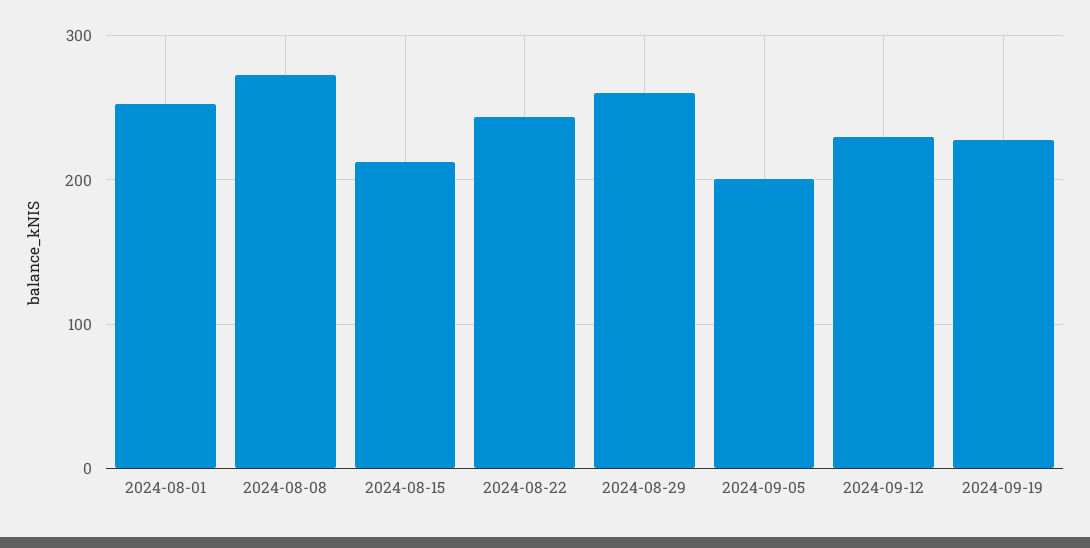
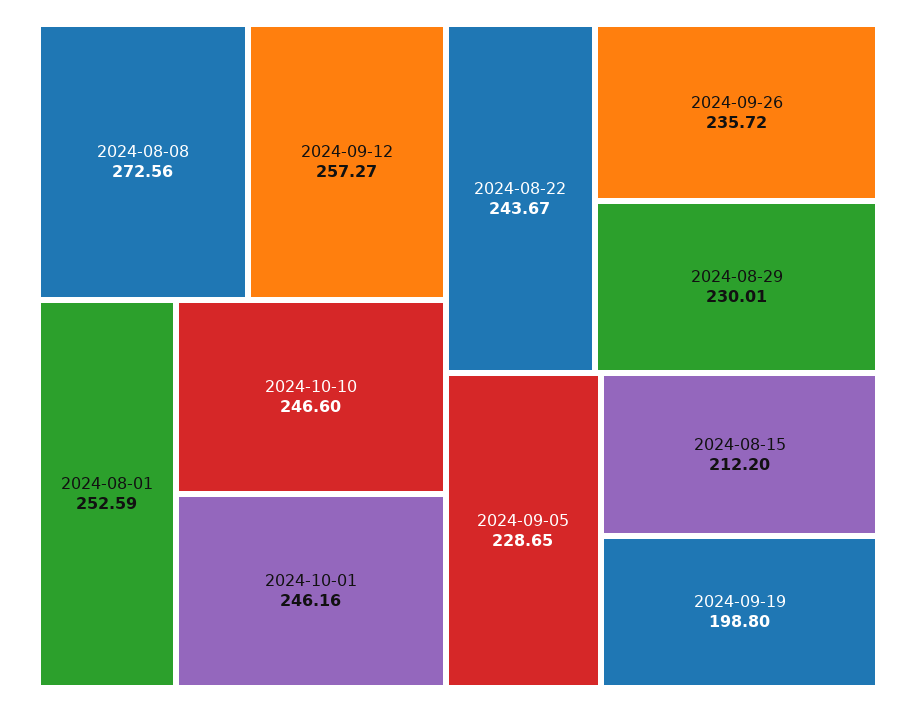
2024-08-29: 260 -> 230.01
2024-09-05: 200 -> 228.65
2024-09-12: 230 -> 257.27
2024-09-19: 230 -> 198.8
2024-10-10: none -> 246.6
2024-10-01: none -> 246.16
2024-09-26: none -> 235.72

